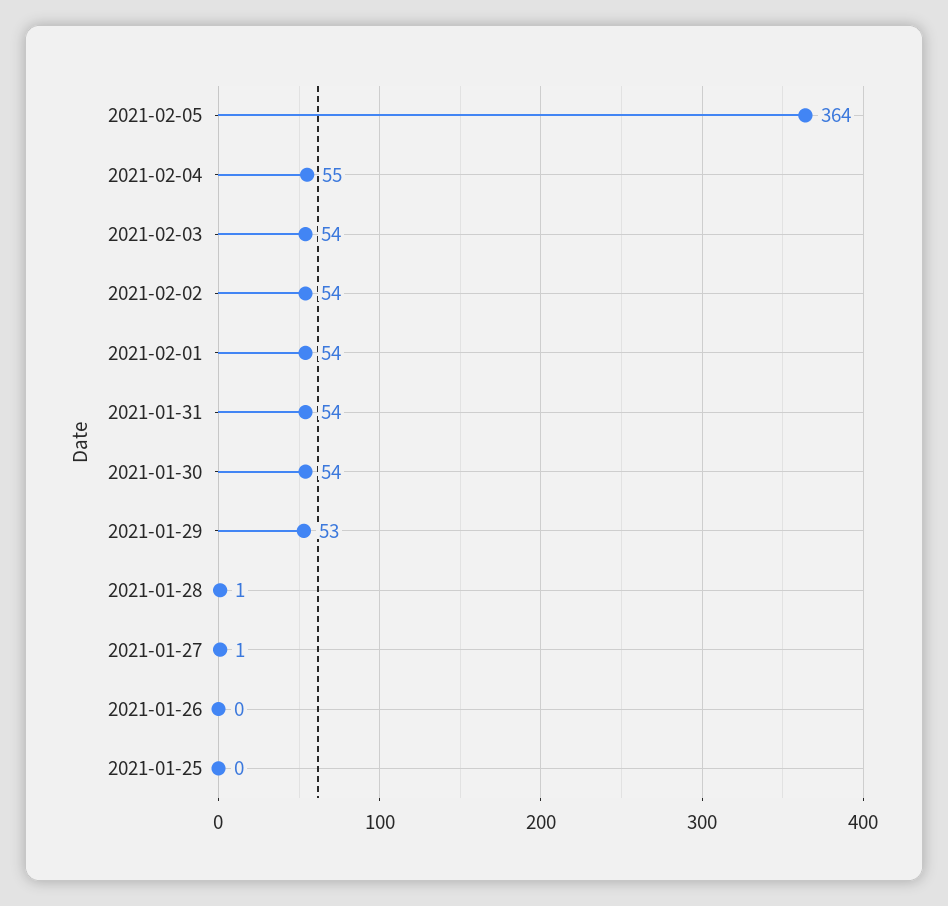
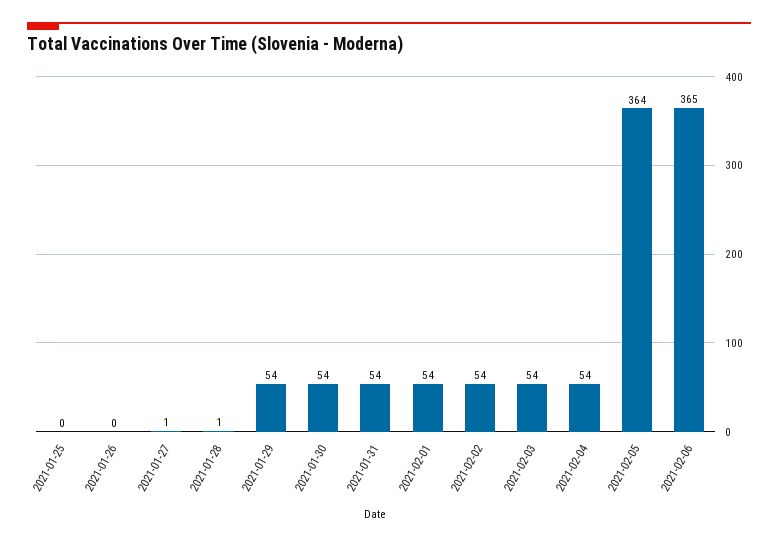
2021-02-04: 55 -> 54
2021-01-29: 53 -> 54
2021-02-06: none -> 365

